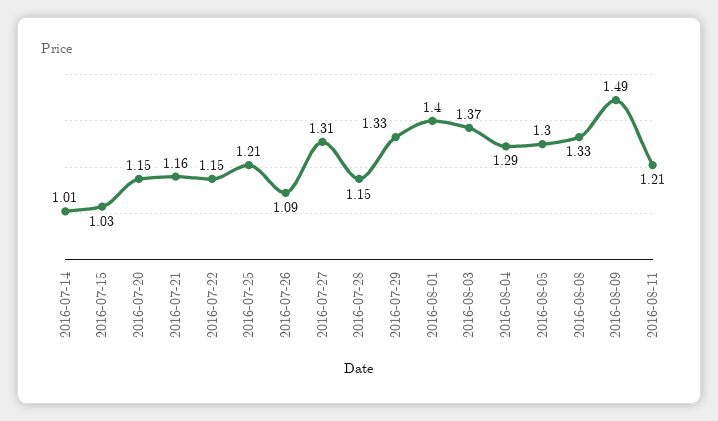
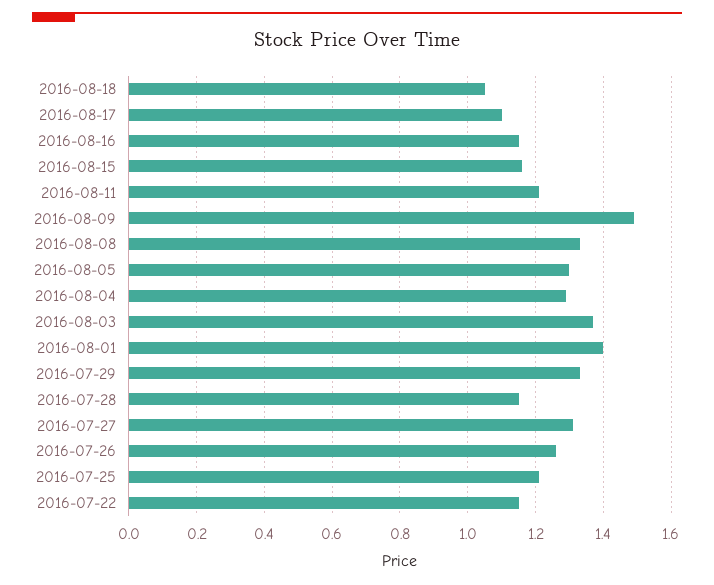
2016-07-14: 1.01 -> none
2016-07-15: 1.03 -> none
2016-07-20: 1.15 -> none
2016-07-21: 1.16 -> none
2016-07-26: 1.09 -> 1.25
2016-08-18: none -> 1.05
2016-08-17: none -> 1.1
2016-08-16: none -> 1.15
2016-08-15: none -> 1.15

